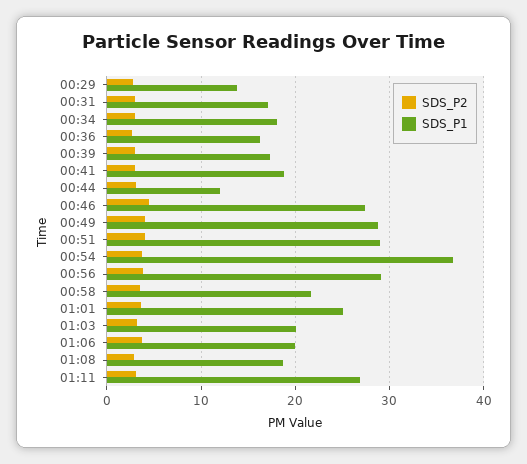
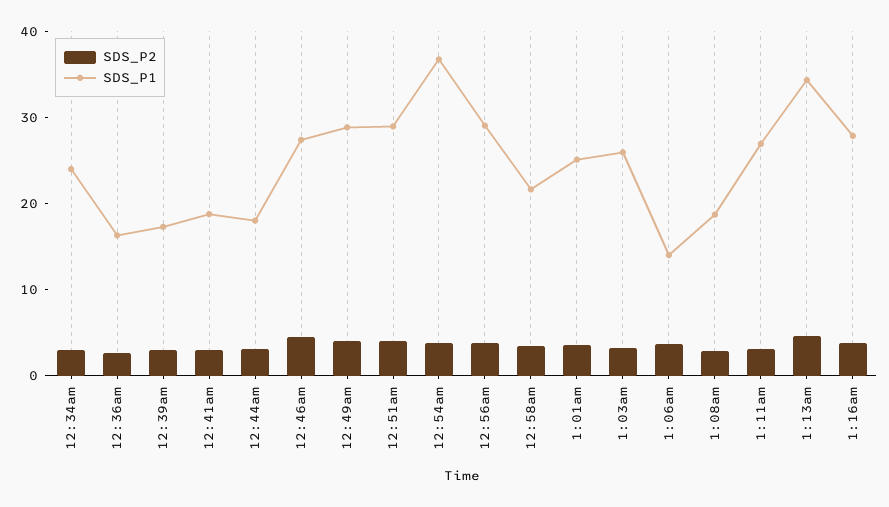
SDS_P2, 00:29: 3 -> none
SDS_P1, 00:29: 14 -> none
SDS_P2, 00:31: 3 -> none
SDS_P1, 00:31: 17 -> none
SDS_P1, 00:34: 18 -> 24
SDS_P1, 00:44: 12 -> 18
SDS_P1, 01:03: 20 -> 26
SDS_P1, 01:06: 20 -> 14
SDS_P2, 1:13am: none -> 4
SDS_P1, 1:13am: none -> 34
SDS_P2, 1:16am: none -> 4
SDS_P1, 1:16am: none -> 28

